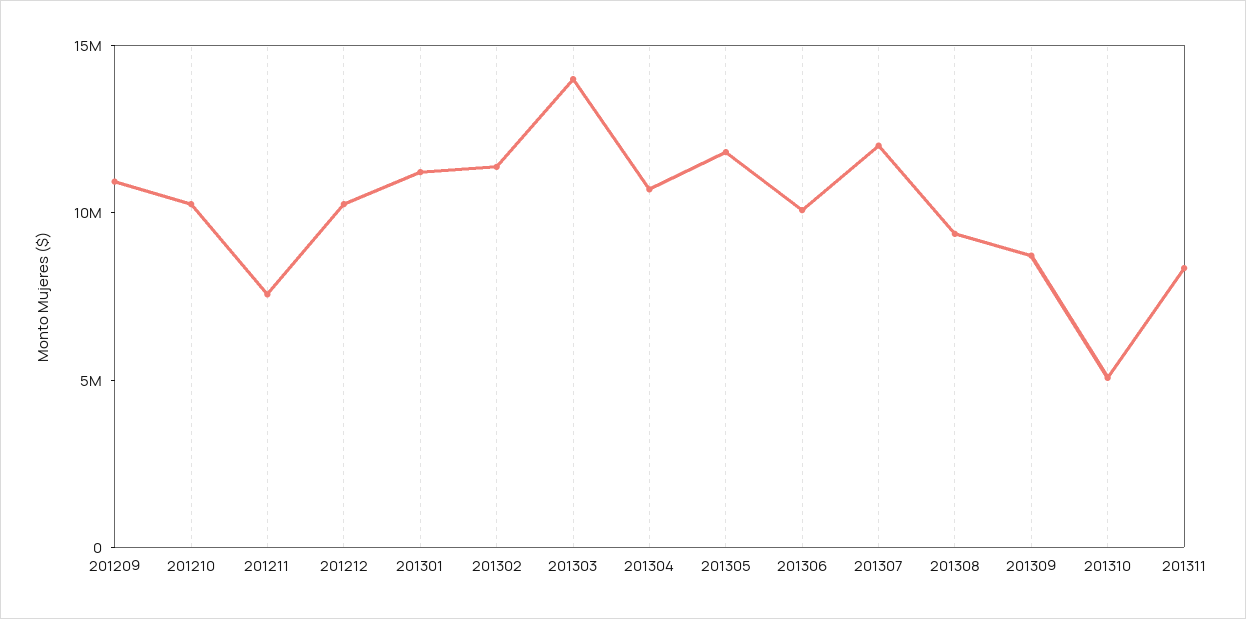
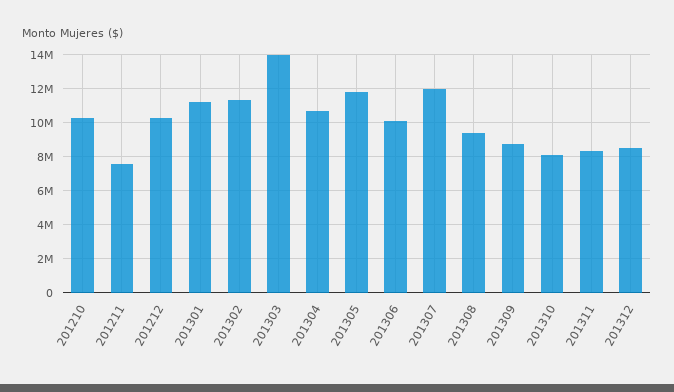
201209: 11000000 -> none
201310: 5000000 -> 8000000
201312: none -> 8500000

